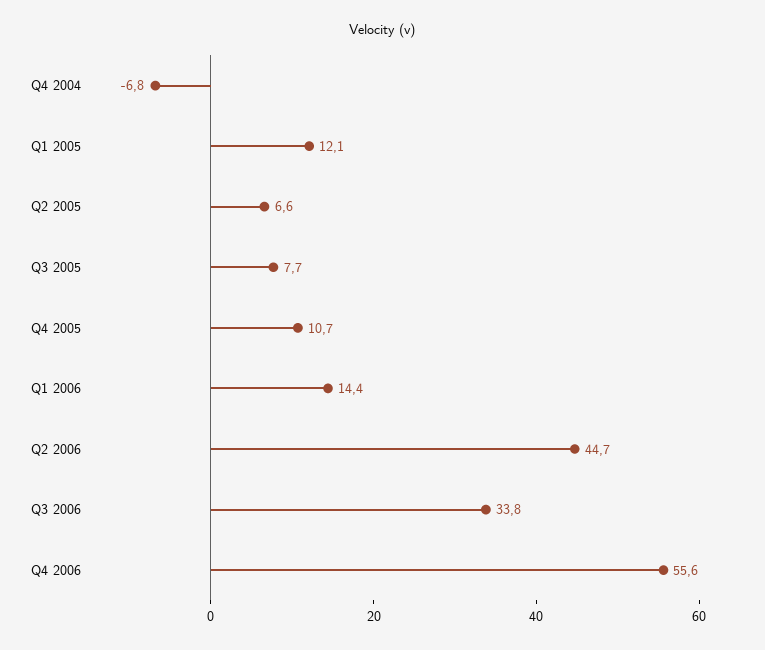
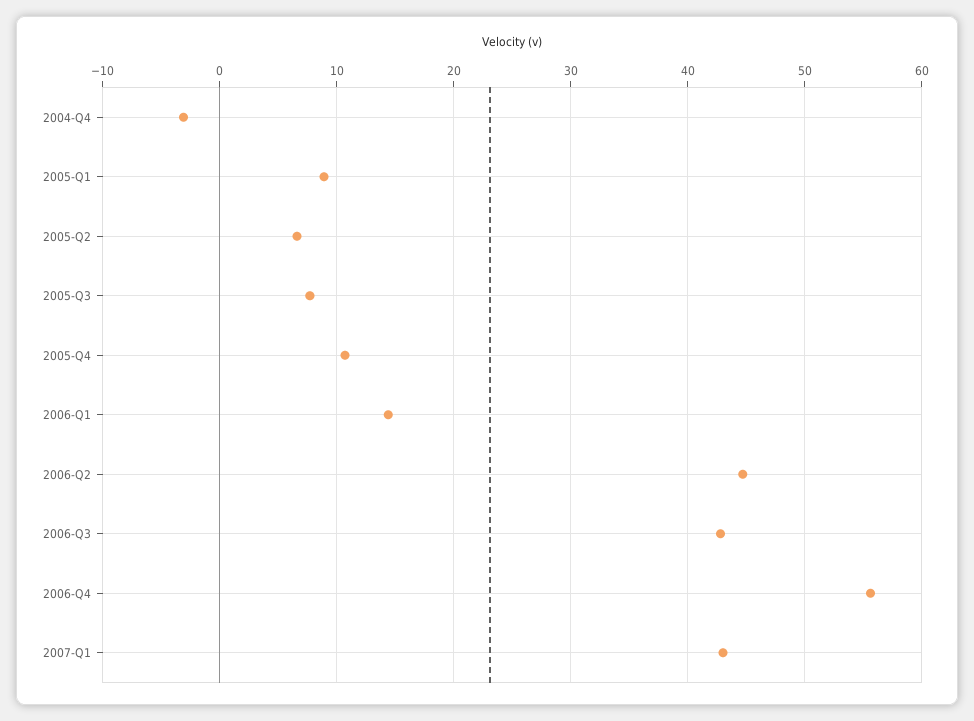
Q4 2004: -6.8 -> -3
Q1 2005: 12.1 -> 9
Q3 2006: 33.8 -> 43
2007-Q1: none -> 43

